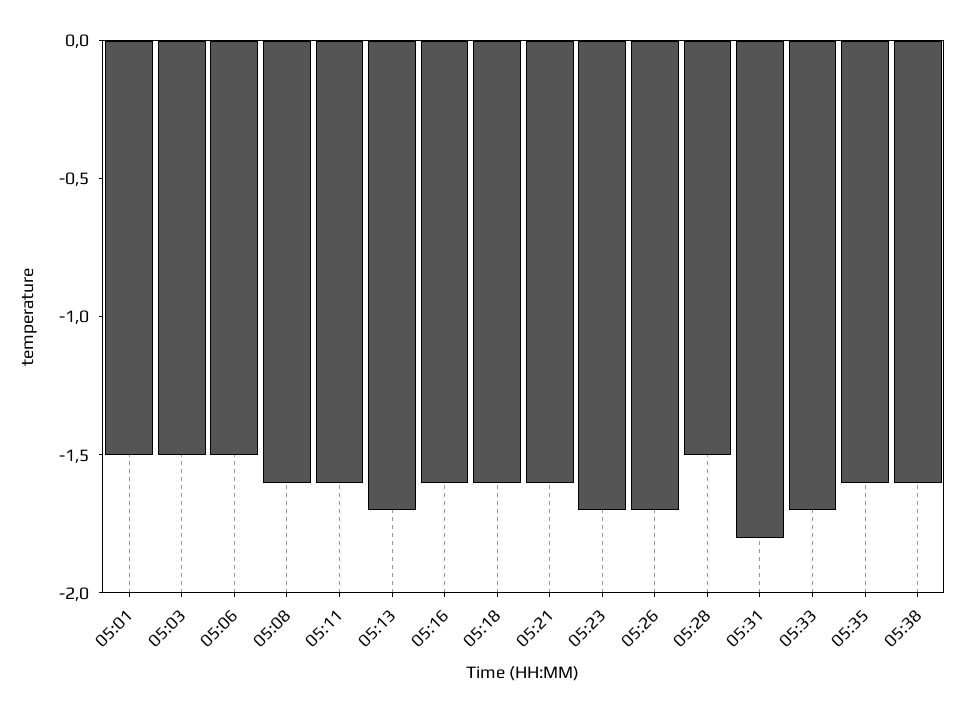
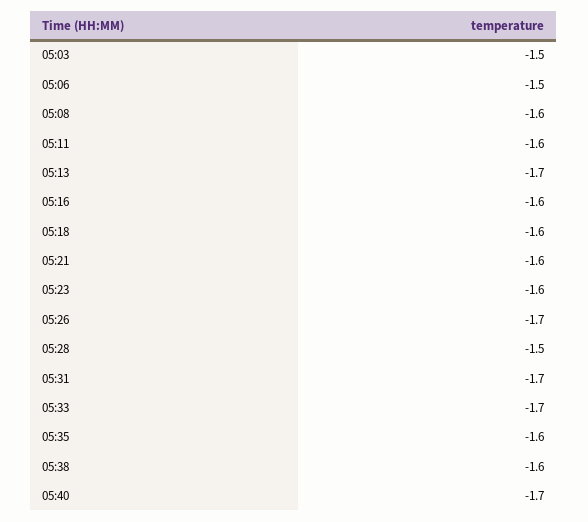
05:01: -1.5 -> none
05:23: -1.7 -> -1.6
05:31: -1.8 -> -1.7
05:40: none -> -1.7

